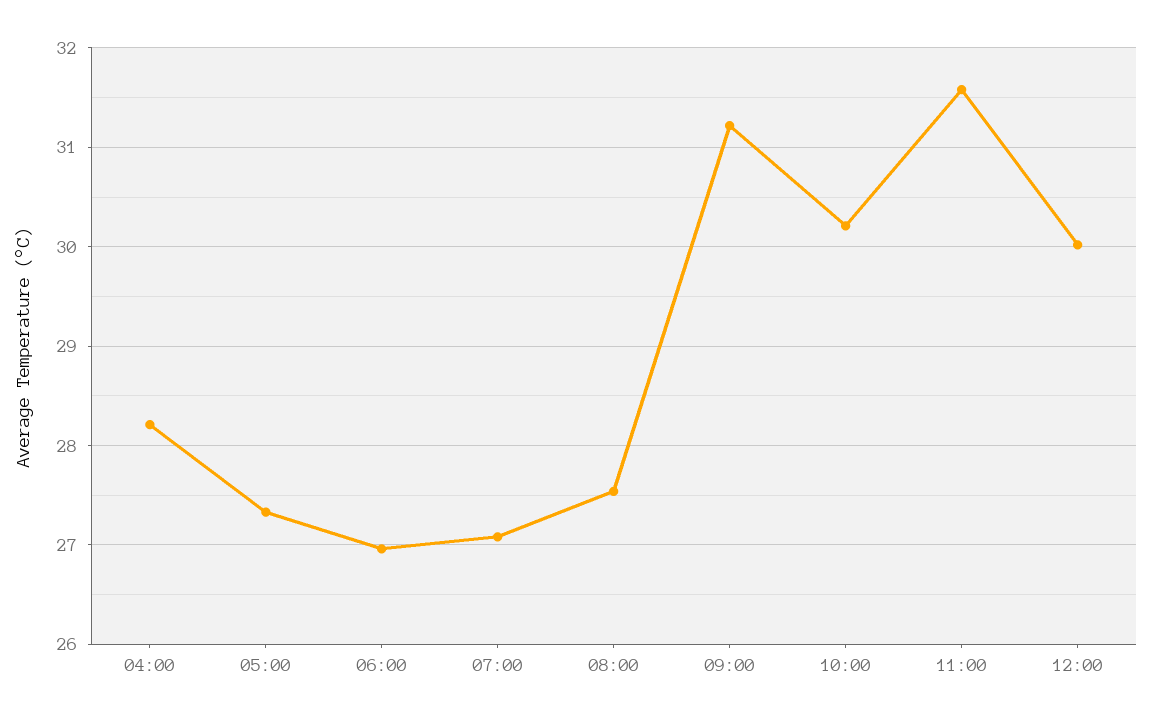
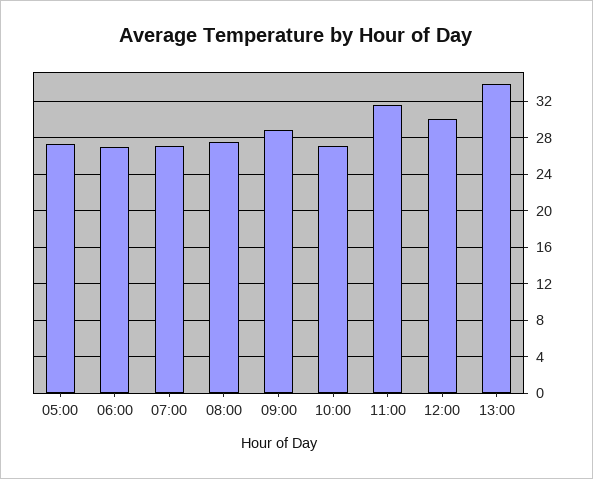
04:00: 28.2 -> none
09:00: 31.2 -> 29
10:00: 30.2 -> 27
13:00: none -> 34

